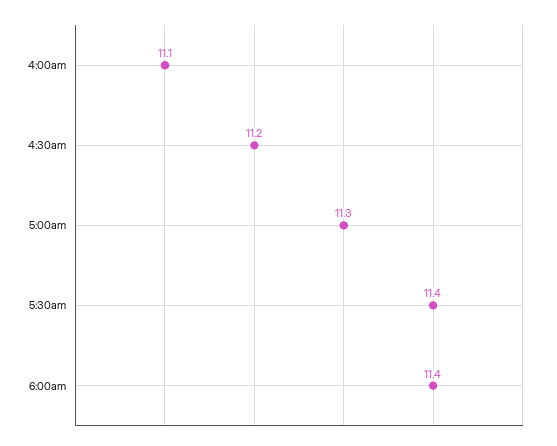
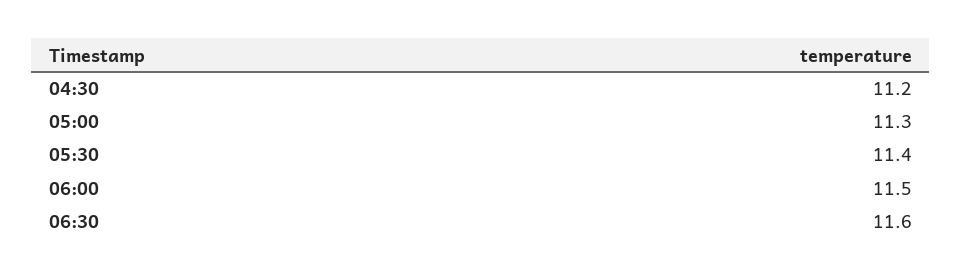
4:00am: 11.1 -> none
6:00am: 11.4 -> 11.5
06:30: none -> 11.6

